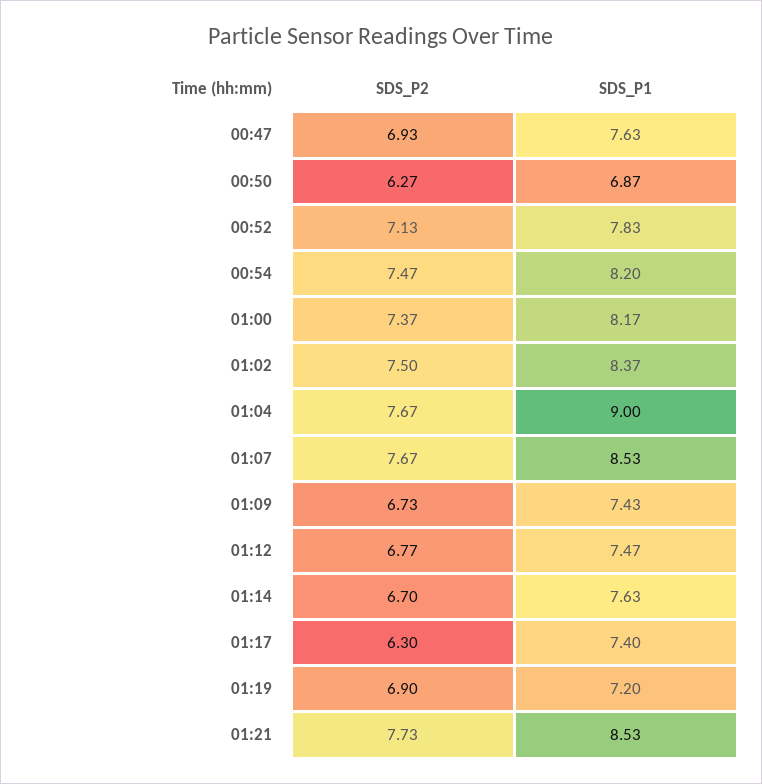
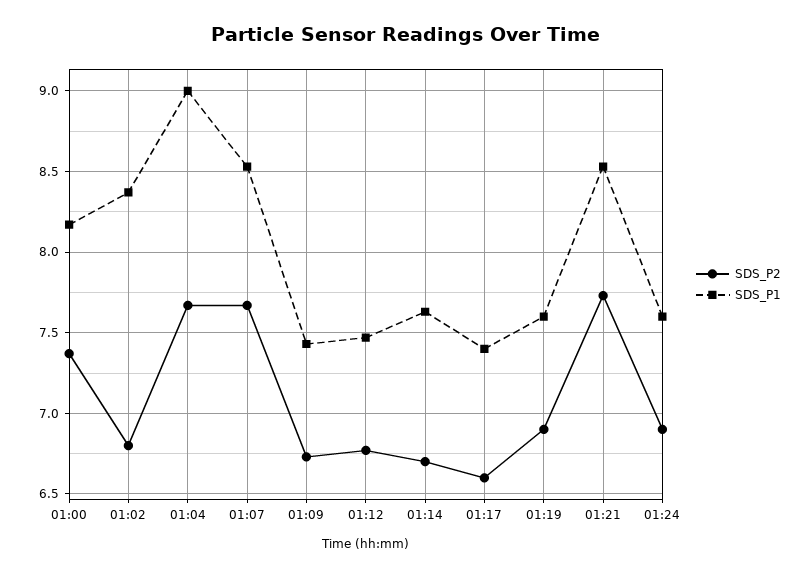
SDS_P2, 00:47: 6.93 -> none
SDS_P1, 00:47: 7.63 -> none
SDS_P2, 00:50: 6.27 -> none
SDS_P1, 00:50: 6.87 -> none
SDS_P2, 00:52: 7.13 -> none
SDS_P1, 00:52: 7.83 -> none
SDS_P2, 00:54: 7.47 -> none
SDS_P1, 00:54: 8.2 -> none
SDS_P2, 01:02: 7.5 -> 6.8
SDS_P2, 01:17: 6.3 -> 6.6
SDS_P1, 01:19: 7.2 -> 7.6
SDS_P2, 01:24: none -> 6.9
SDS_P1, 01:24: none -> 7.6

